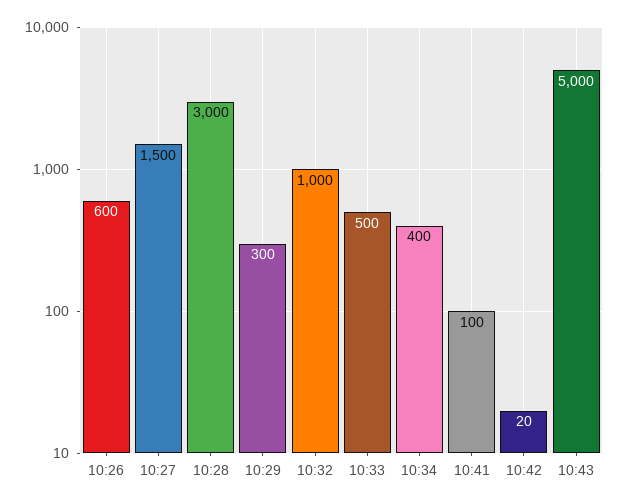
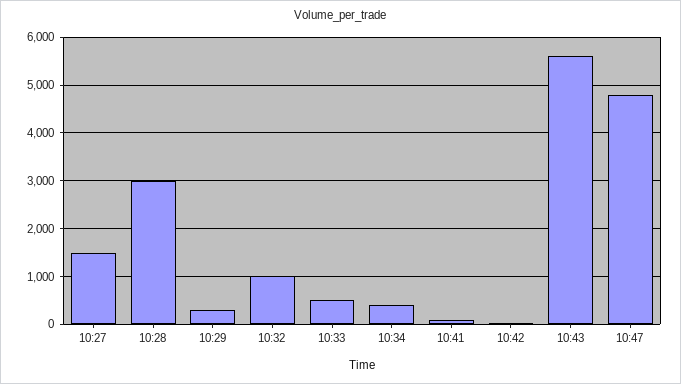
10:26: 600 -> none
10:43: 5000 -> 5600
10:47: none -> 4800

